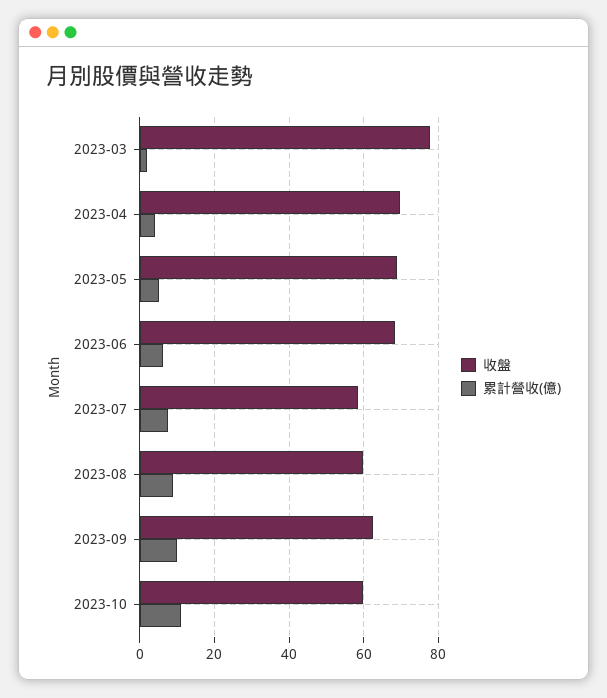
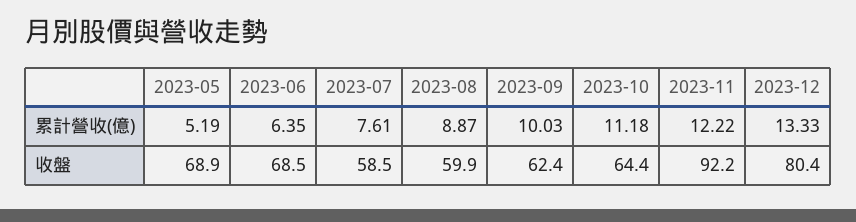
收盤, 2023-03: 78 -> none
累計營收(億), 2023-03: 2 -> none
收盤, 2023-04: 70 -> none
累計營收(億), 2023-04: 4 -> none
收盤, 2023-10: 60 -> 64.4
累計營收(億), 2023-11: none -> 12.22
累計營收(億), 2023-12: none -> 13.33
收盤, 2023-11: none -> 92.2
收盤, 2023-12: none -> 80.4

